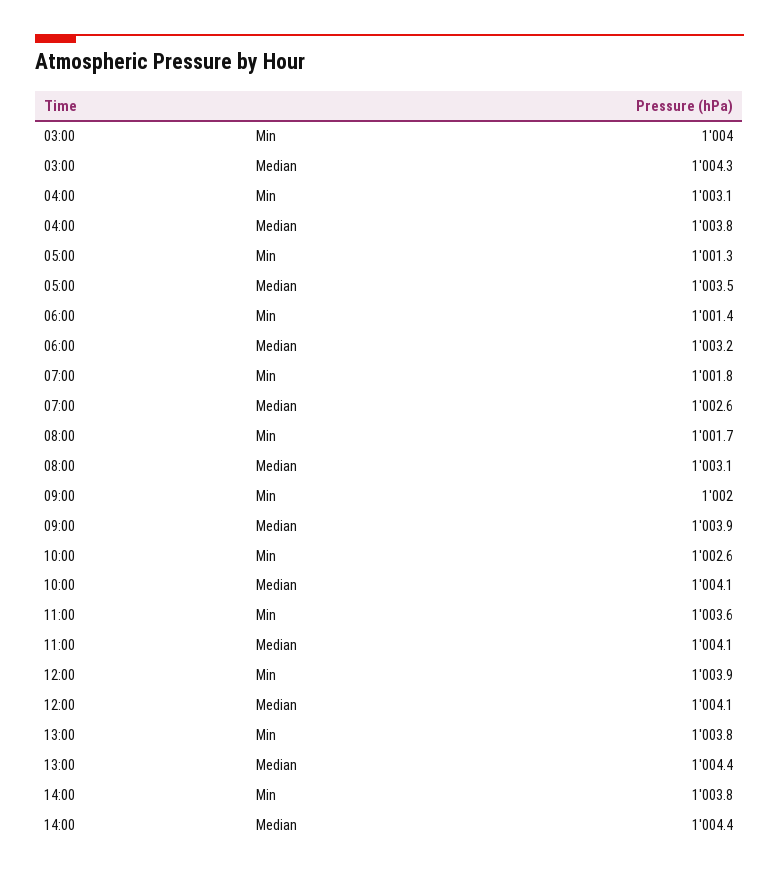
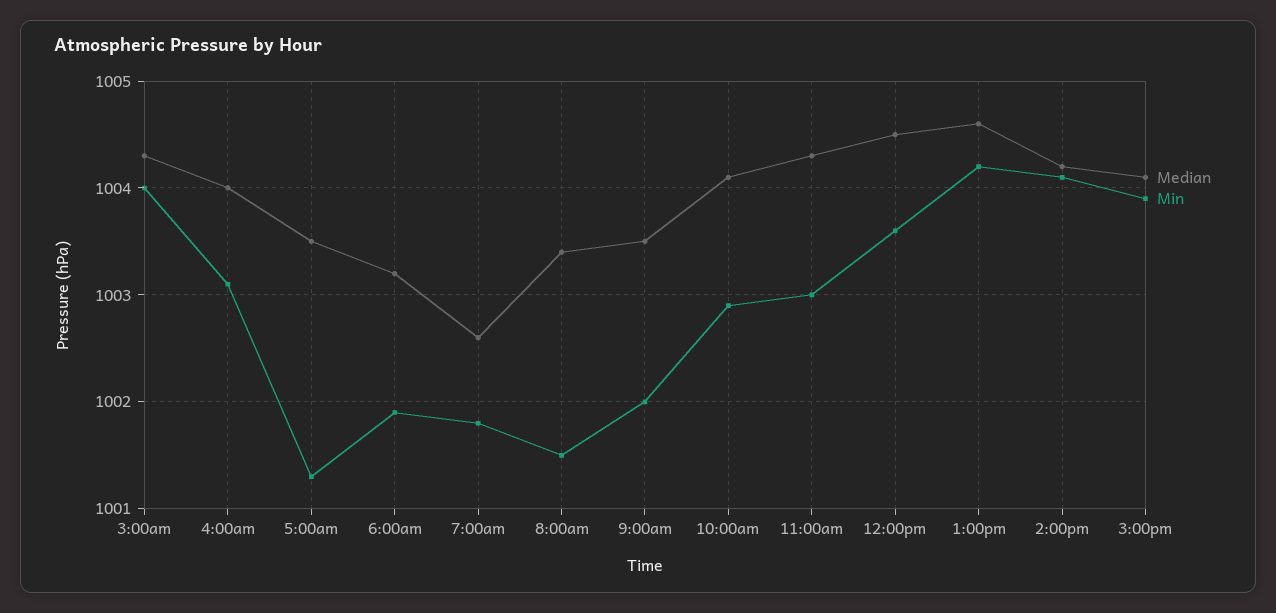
Median, 04:00: 1003.8 -> 1004
Min, 06:00: 1001.4 -> 1001.9
Min, 08:00: 1001.7 -> 1001.5
Median, 08:00: 1003.1 -> 1003.4
Median, 09:00: 1003.9 -> 1003.5
Min, 10:00: 1002.6 -> 1002.9
Min, 11:00: 1003.6 -> 1003
Median, 11:00: 1004.1 -> 1004.3
Min, 12:00: 1003.9 -> 1003.6
Median, 12:00: 1004.1 -> 1004.5
Min, 13:00: 1003.8 -> 1004.2
Median, 13:00: 1004.4 -> 1004.6
Min, 14:00: 1003.8 -> 1004.1
Median, 14:00: 1004.4 -> 1004.2
Median, 3:00pm: none -> 1004.1
Min, 3:00pm: none -> 1003.9

